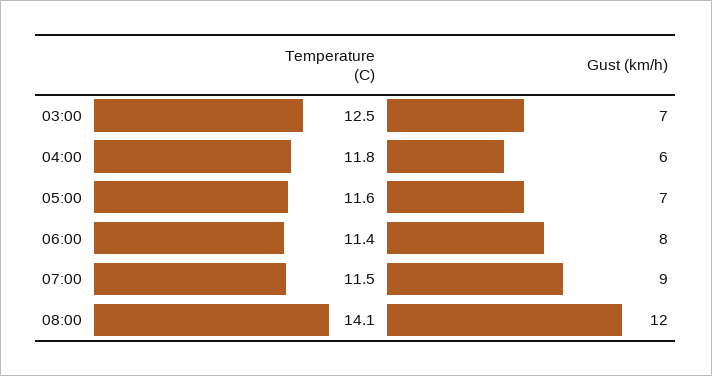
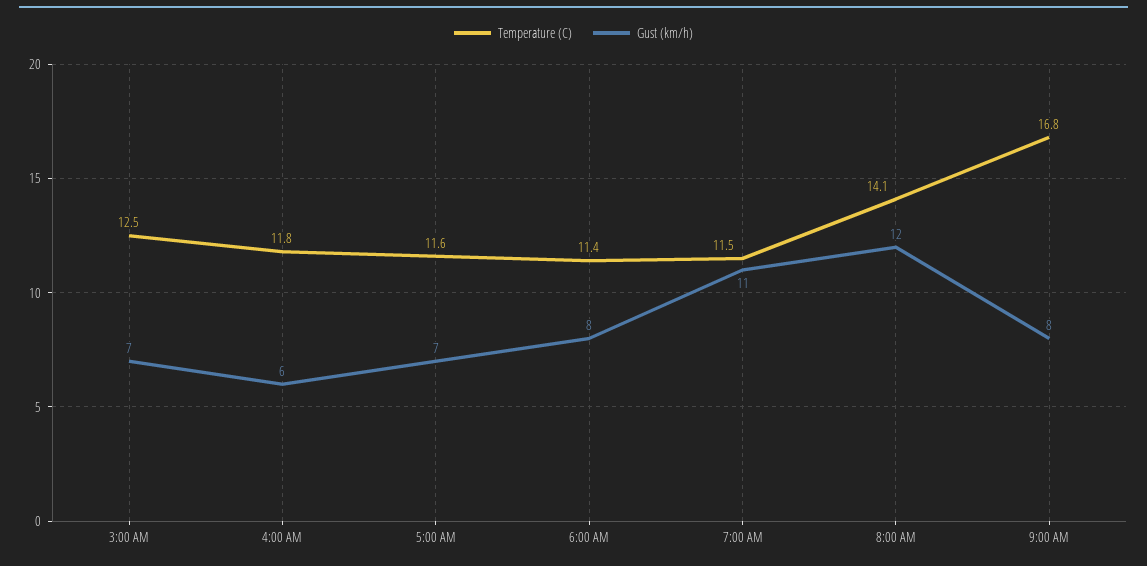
Gust (km/h), 07:00: 9 -> 11
Temperature (C), 9:00 AM: none -> 16.8
Gust (km/h), 9:00 AM: none -> 8

